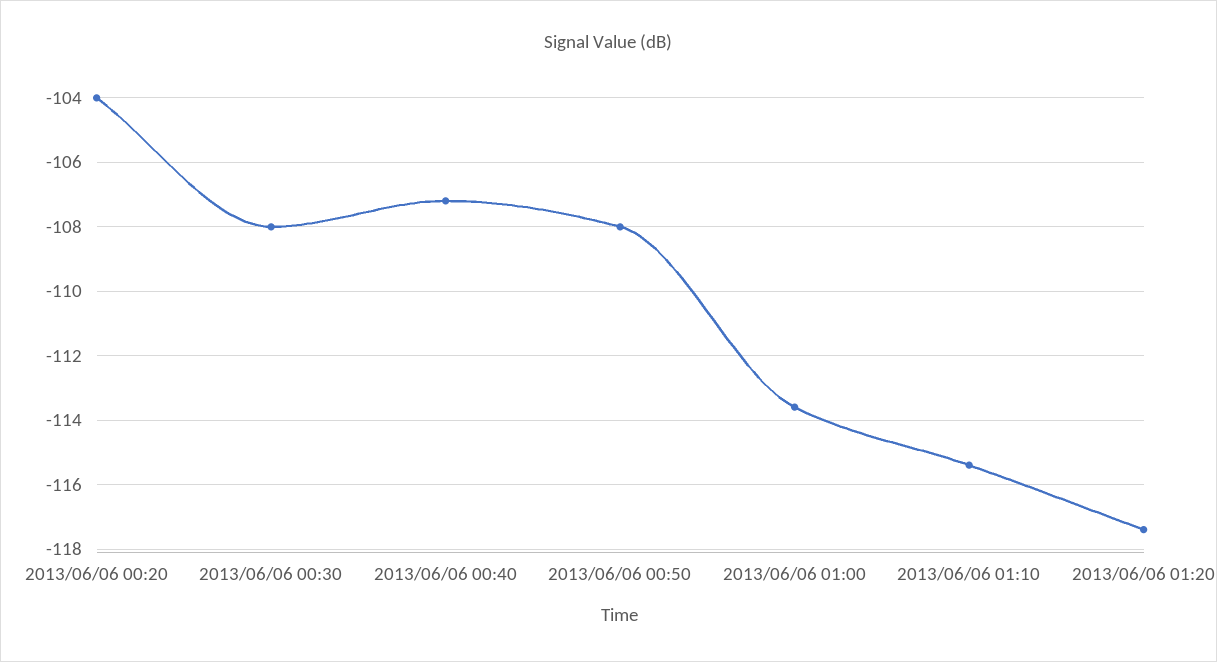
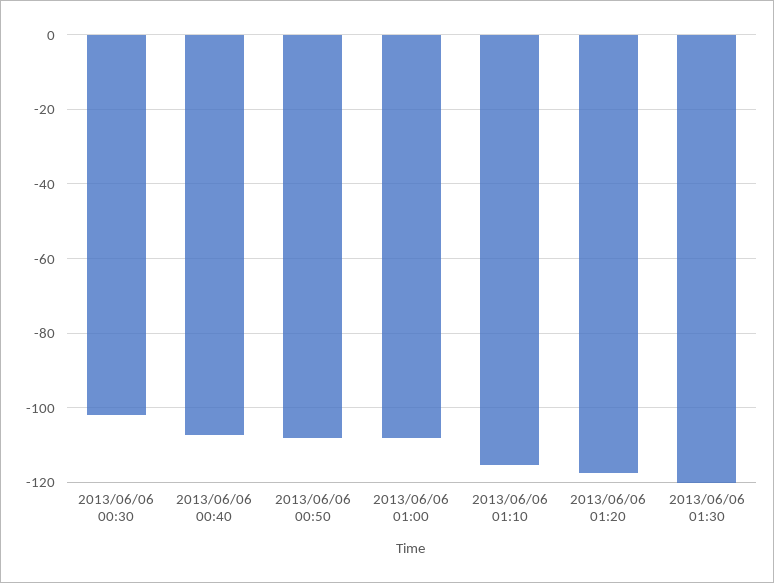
2013/06/06 00:20: -104 -> none
2013/06/06 00:30: -108 -> -102
2013/06/06 01:00: -113.5 -> -108
2013/06/06 01:30: none -> -120

